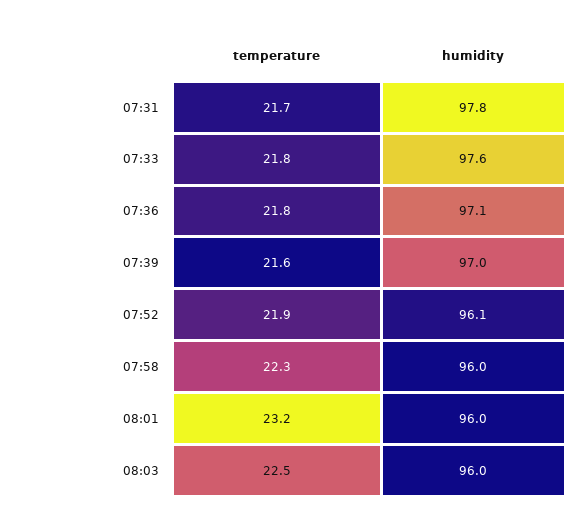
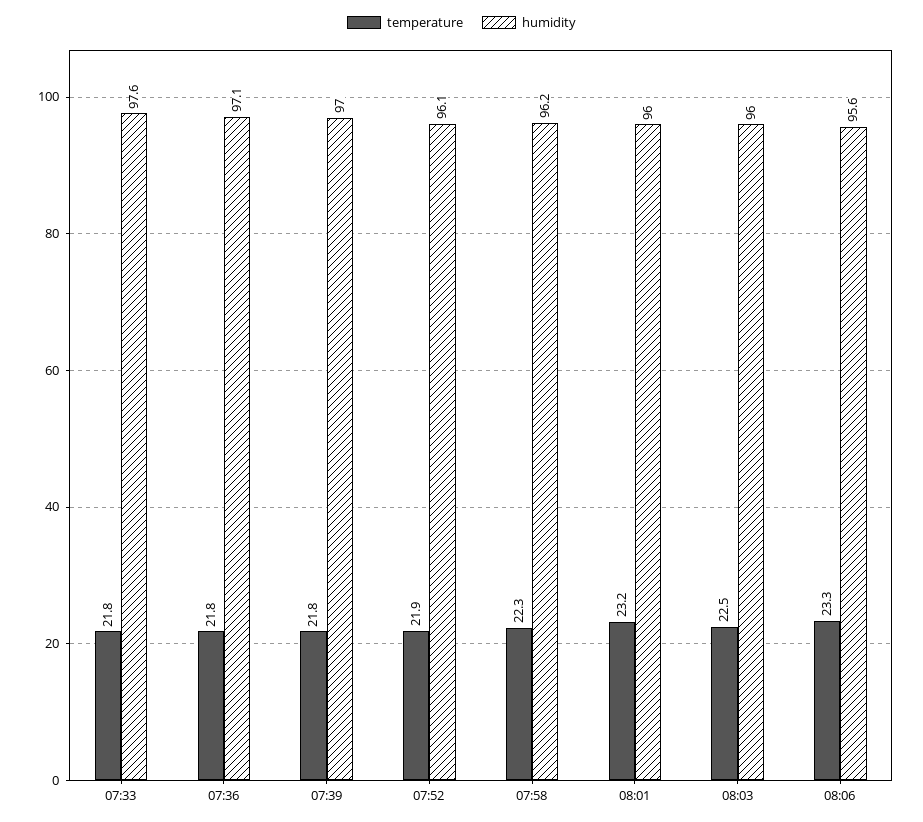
temperature, 07:31: 21.7 -> none
humidity, 07:31: 97.8 -> none
temperature, 07:39: 21.6 -> 21.8
humidity, 07:58: 96 -> 96.2
temperature, 08:06: none -> 23.3
humidity, 08:06: none -> 95.6

